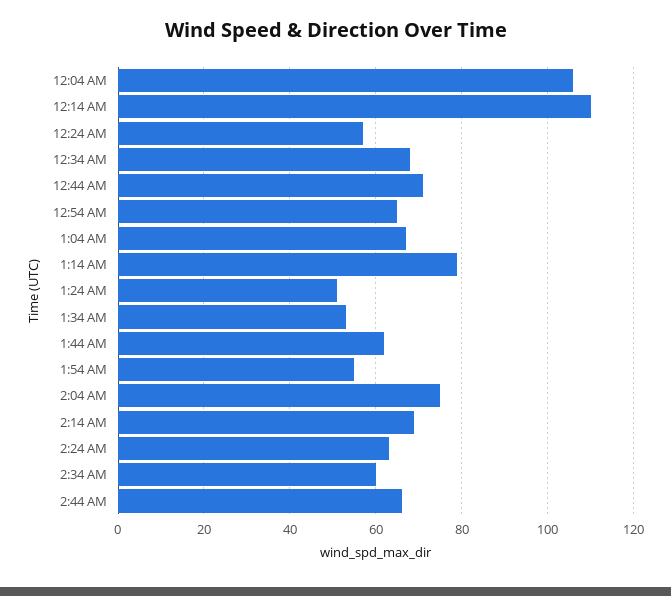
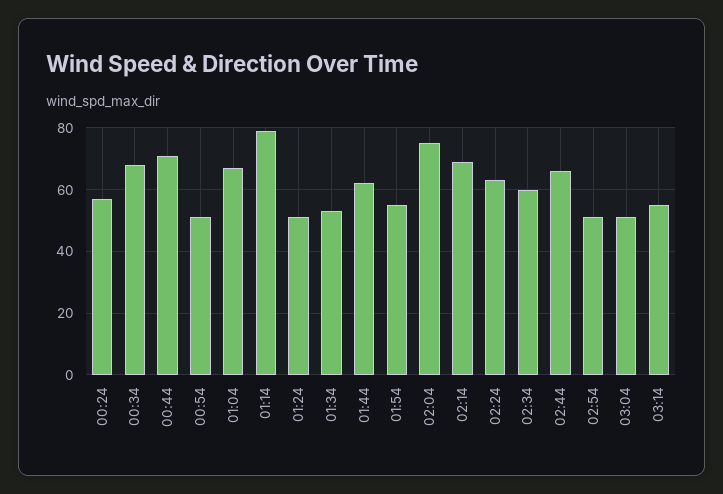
12:04 AM: 105 -> none
12:14 AM: 110 -> none
12:54 AM: 65 -> 50
02:54: none -> 50
03:04: none -> 50
03:14: none -> 55

